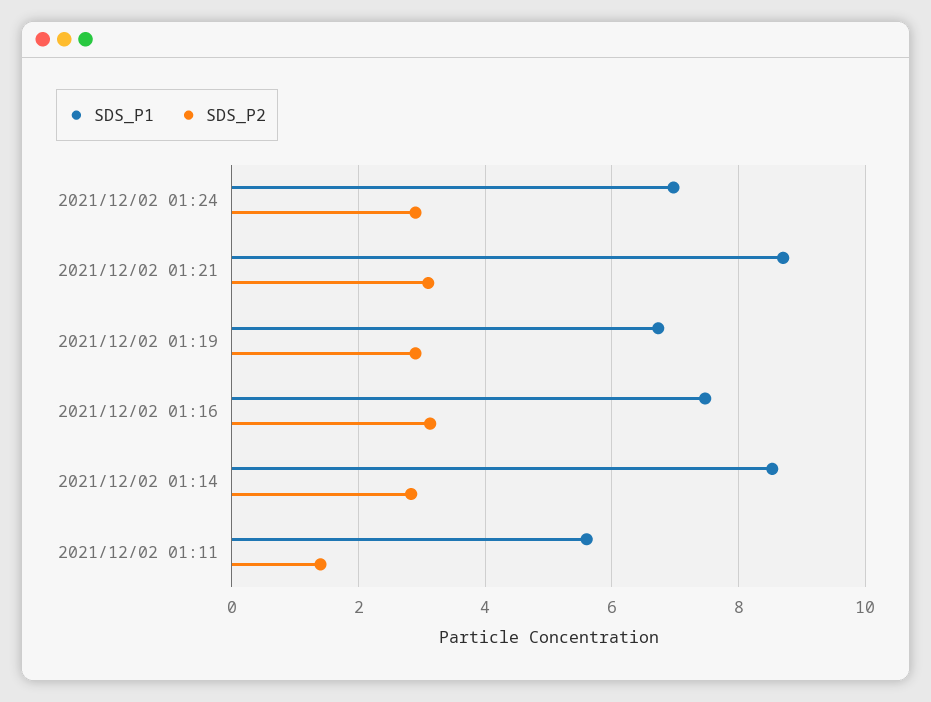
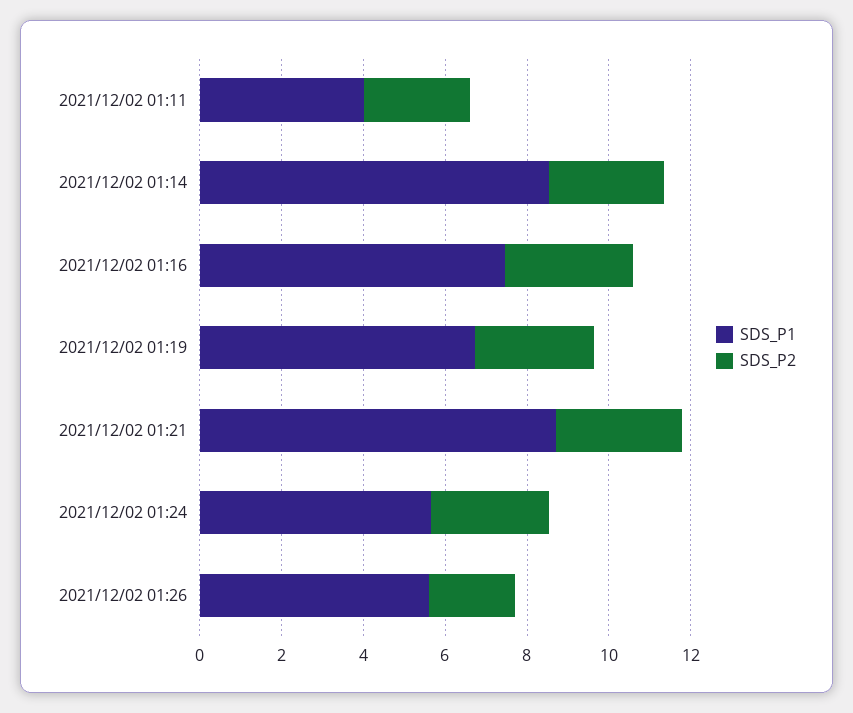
SDS_P1, 2021/12/02 01:24: 7 -> 5.5
SDS_P1, 2021/12/02 01:11: 5.6 -> 4
SDS_P2, 2021/12/02 01:11: 1.4 -> 2.5
SDS_P1, 2021/12/02 01:26: none -> 5.5
SDS_P2, 2021/12/02 01:26: none -> 2

